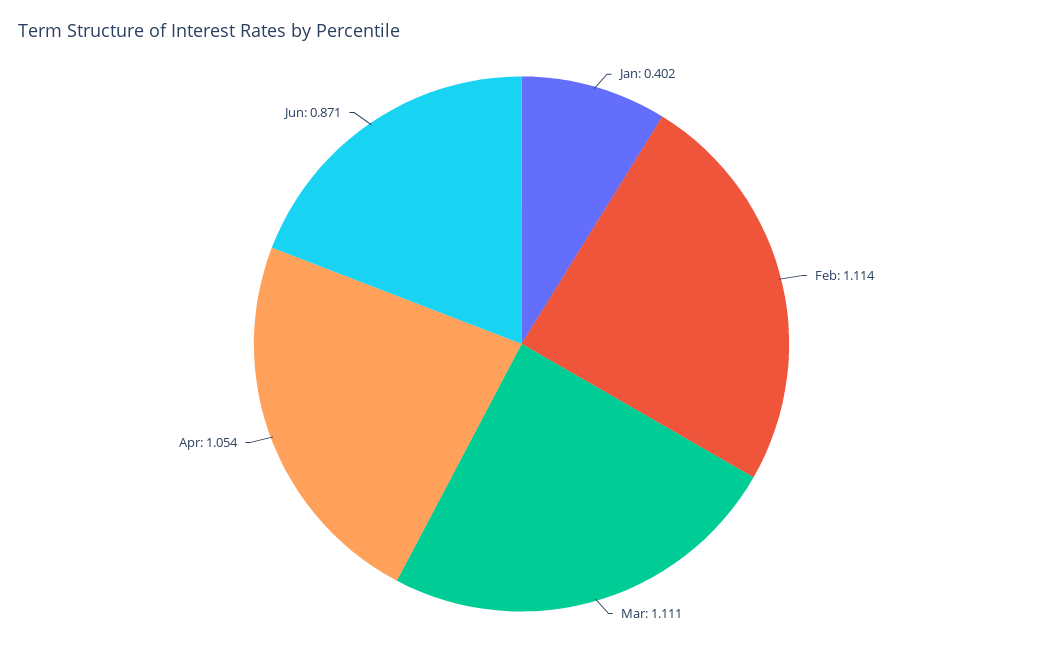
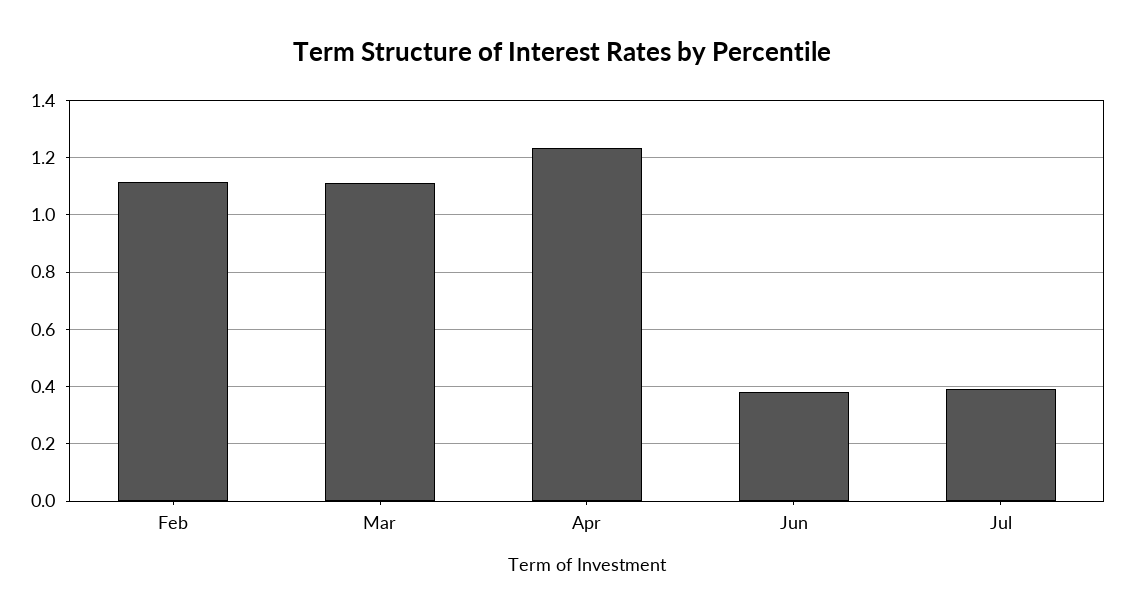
Jan: 0.402 -> none
Apr: 1.054 -> 1.225
Jun: 0.871 -> 0.375
Jul: none -> 0.4

